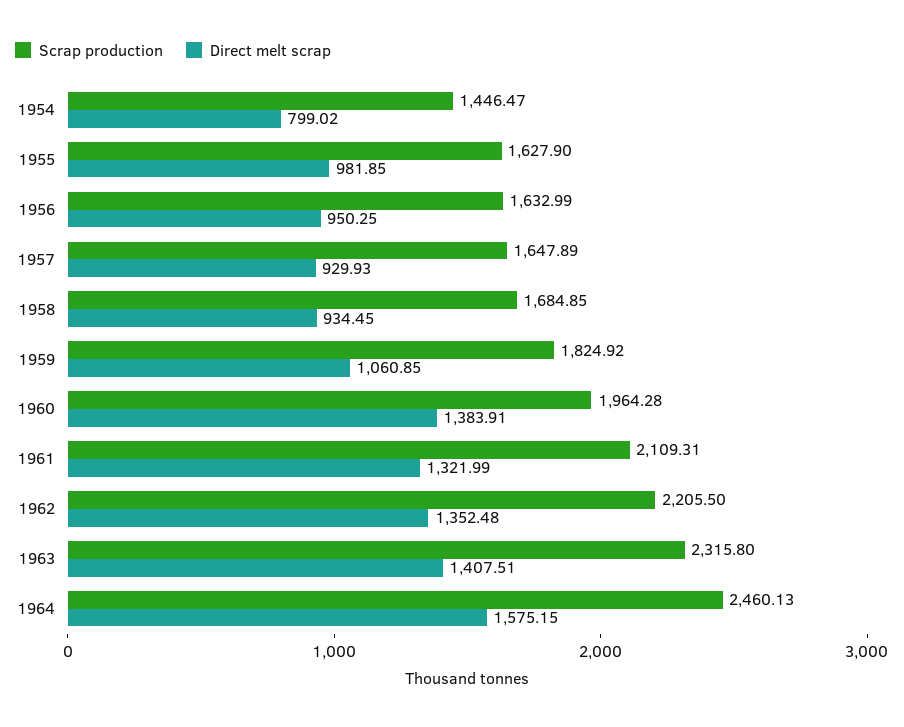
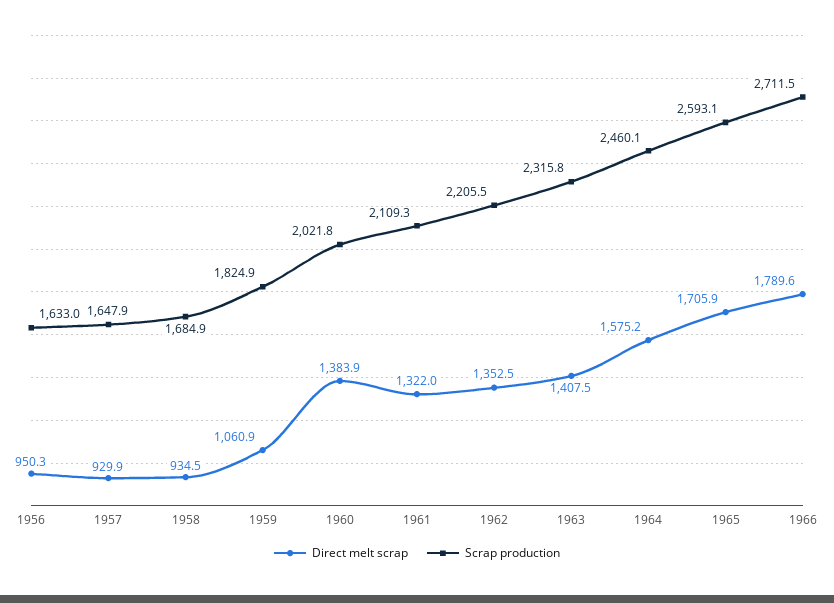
Scrap production, 1954: 1446.47 -> none
Direct melt scrap, 1954: 799.02 -> none
Scrap production, 1955: 1627.9 -> none
Direct melt scrap, 1955: 981.85 -> none
Scrap production, 1960: 1964.28 -> 2021.8
Direct melt scrap, 1965: none -> 1705.9
Scrap production, 1965: none -> 2593.1
Direct melt scrap, 1966: none -> 1789.6
Scrap production, 1966: none -> 2711.5

